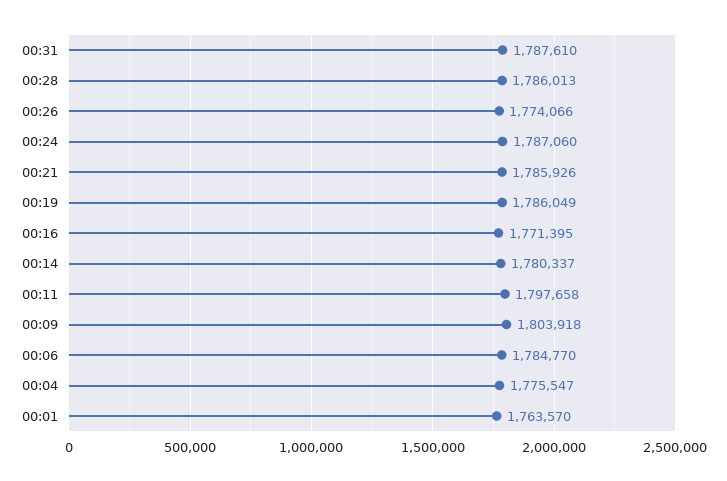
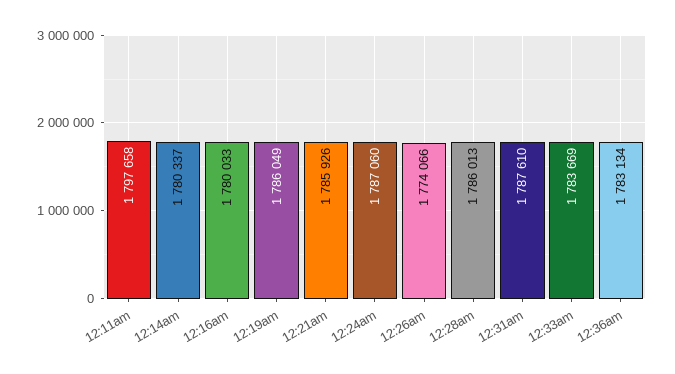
00:16: 1771395 -> 1780033
00:09: 1803918 -> none
00:06: 1784770 -> none
00:04: 1775547 -> none
00:01: 1763570 -> none
12:33am: none -> 1783669
12:36am: none -> 1783134

